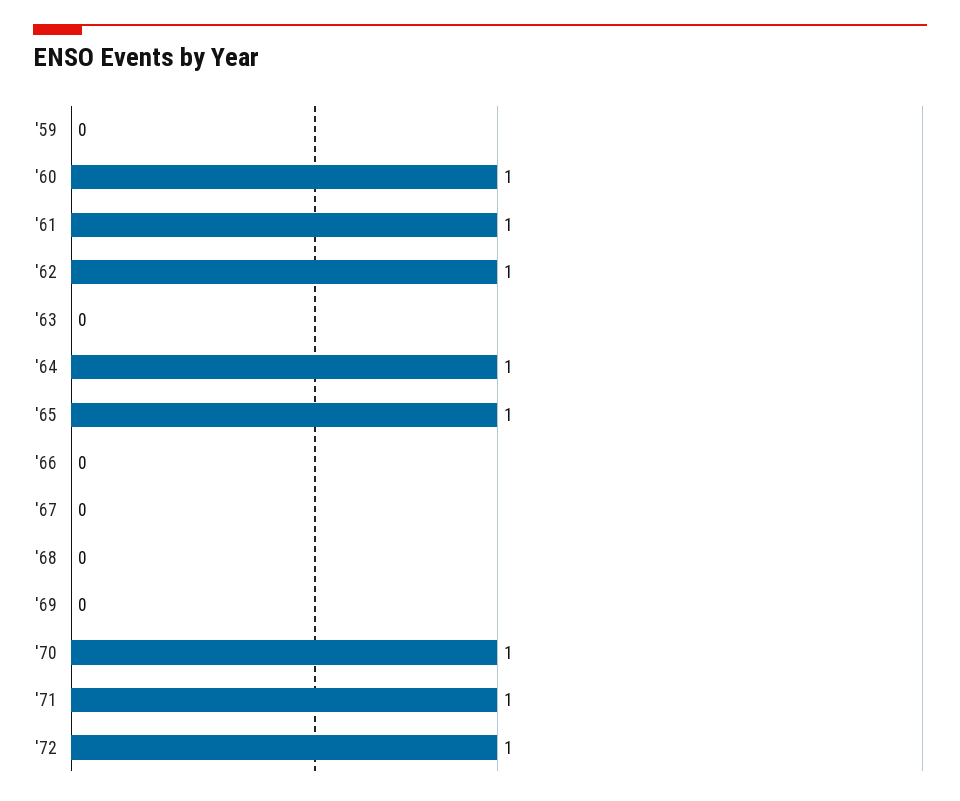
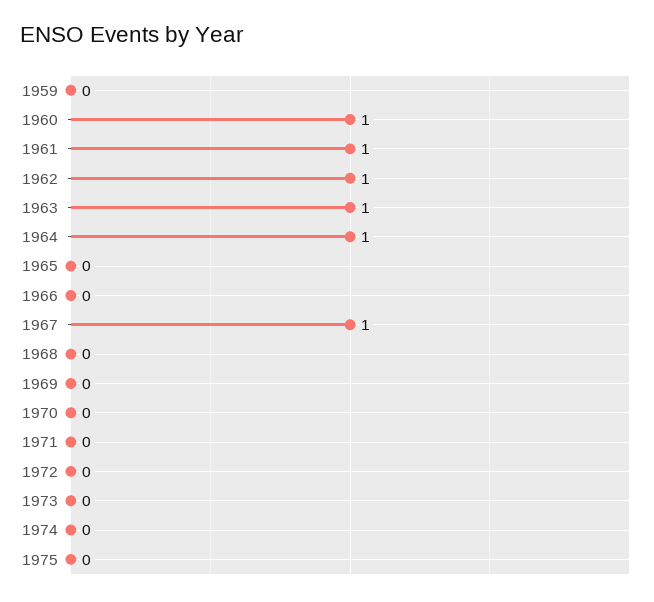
'63: 0 -> 1
'65: 1 -> 0
'67: 0 -> 1
'70: 1 -> 0
'71: 1 -> 0
'72: 1 -> 0
1973: none -> 0
1974: none -> 0
1975: none -> 0

